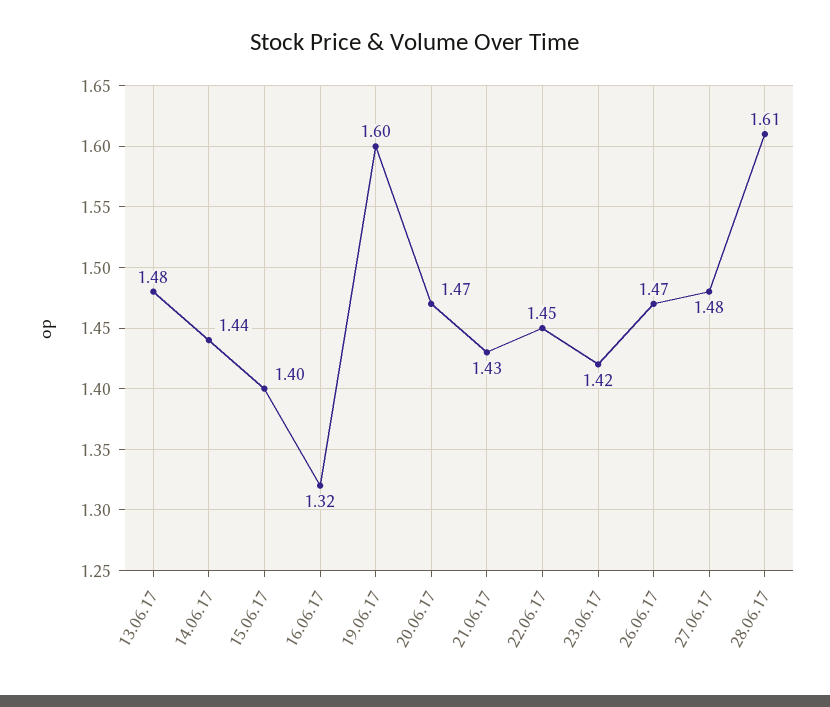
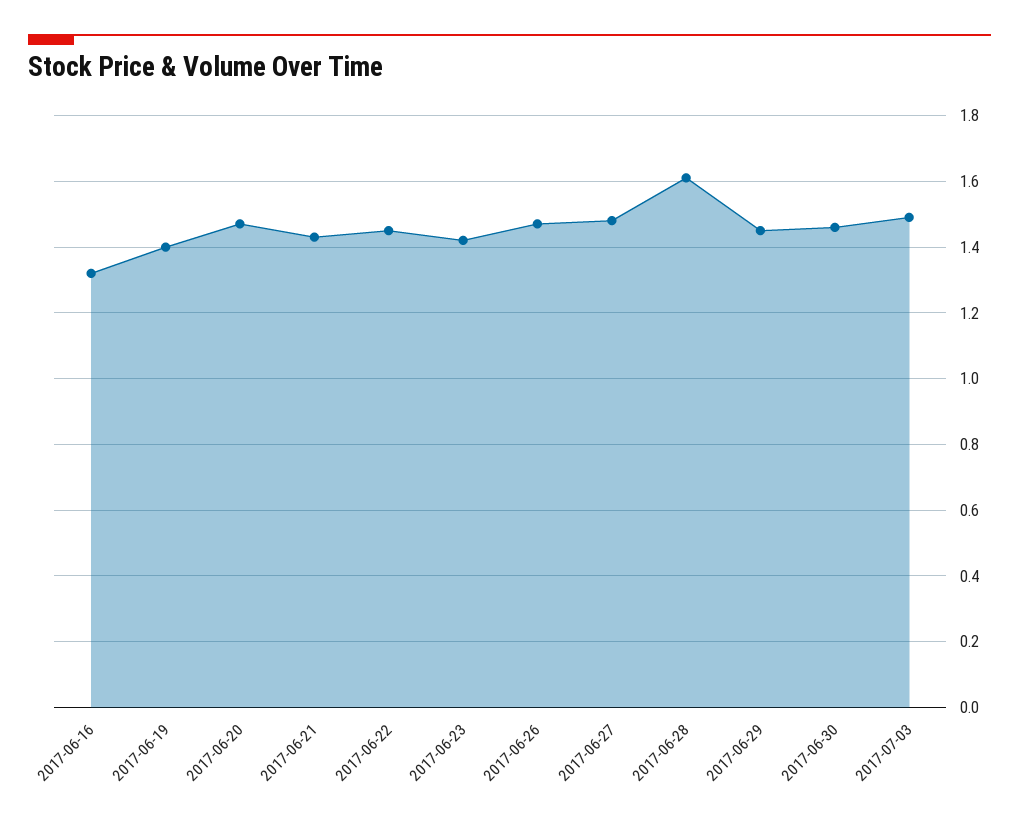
13.06.17: 1.48 -> none
14.06.17: 1.44 -> none
15.06.17: 1.4 -> none
19.06.17: 1.6 -> 1.4
2017-06-29: none -> 1.45
2017-06-30: none -> 1.45
2017-07-03: none -> 1.5

